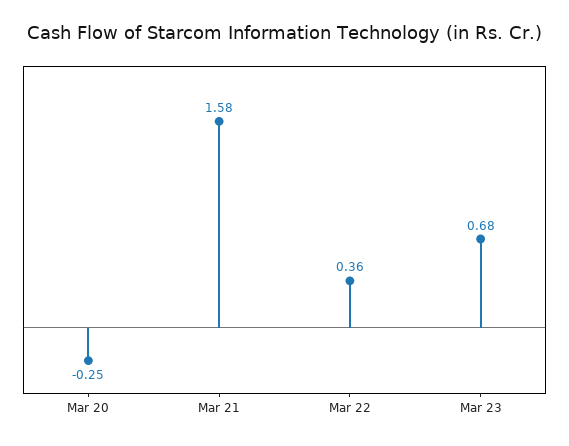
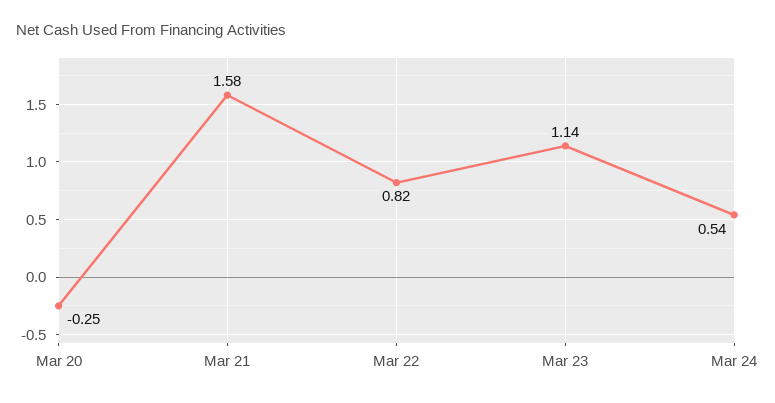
Mar 22: 0.36 -> 0.82
Mar 23: 0.68 -> 1.14
Mar 24: none -> 0.54

